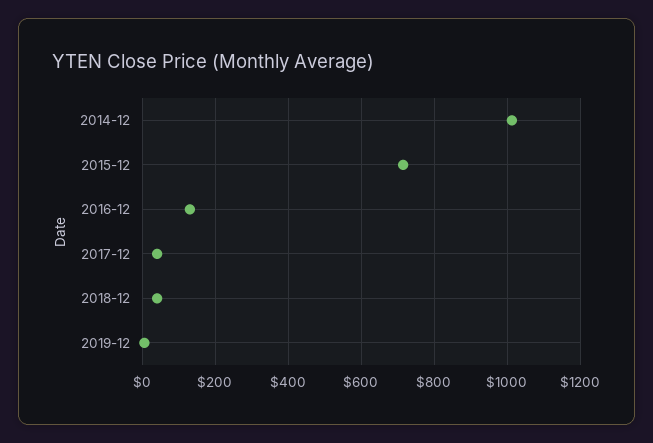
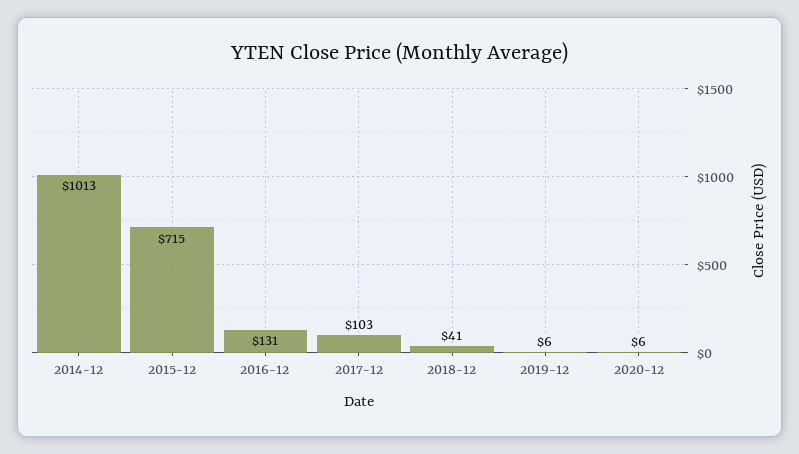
2017-12: 40 -> 103
2020-12: none -> 6

